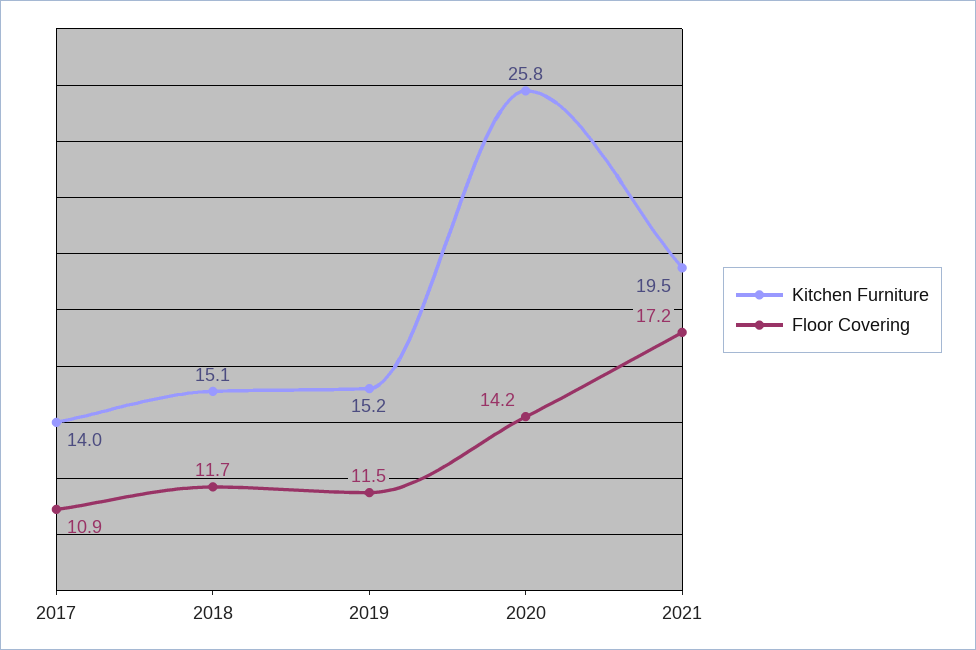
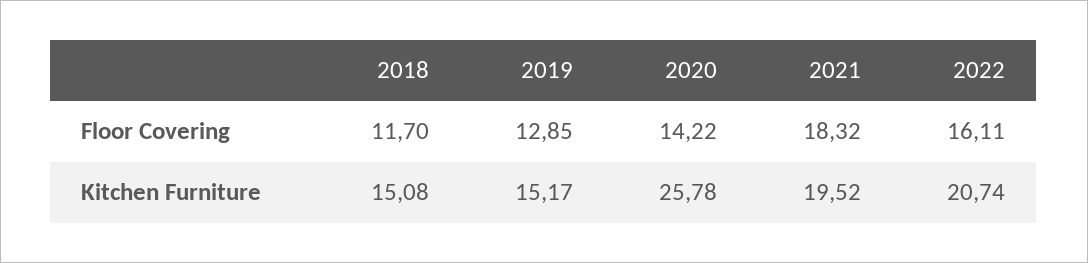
Kitchen Furniture, 2017: 14 -> none
Floor Covering, 2017: 10.9 -> none
Floor Covering, 2019: 11.5 -> 12.85
Floor Covering, 2021: 17.2 -> 18.32
Floor Covering, 2022: none -> 16.11
Kitchen Furniture, 2022: none -> 20.74

